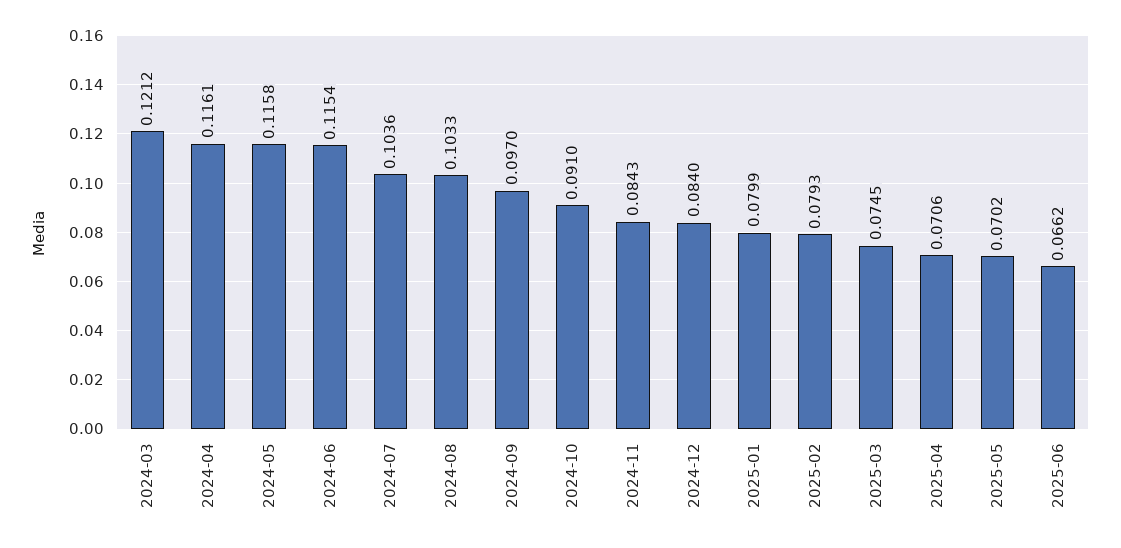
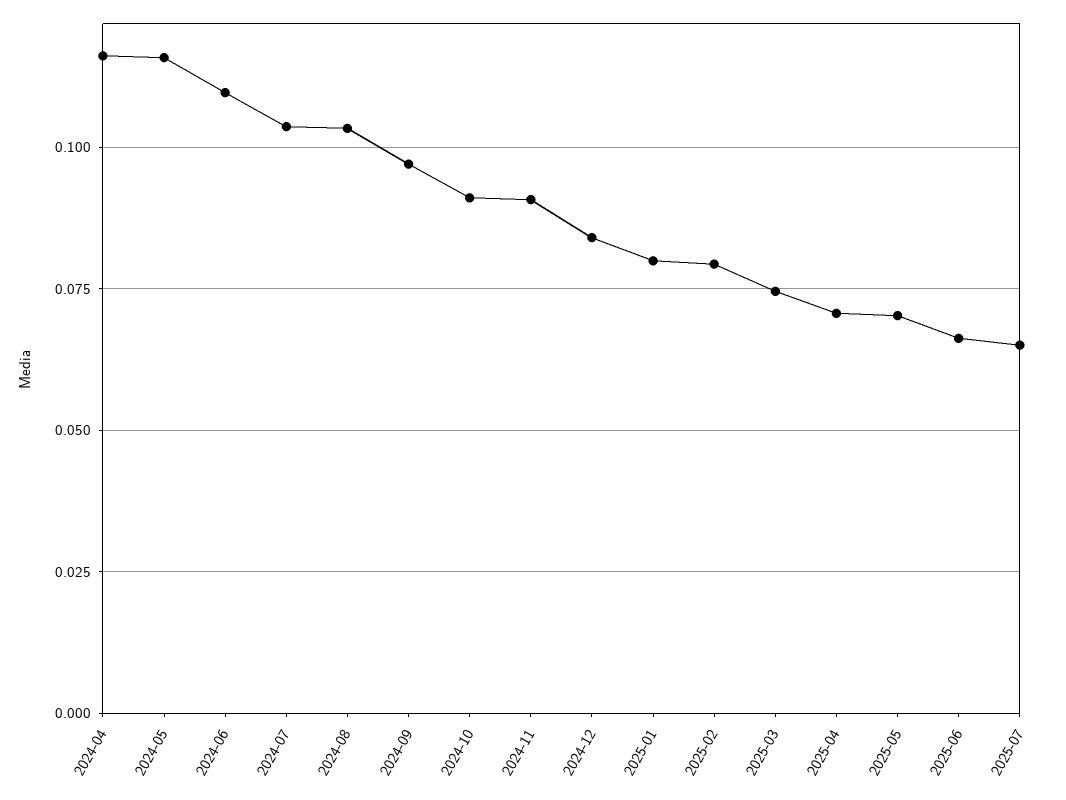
2024-03: 0.1212 -> none
2024-06: 0.1154 -> 0.11
2024-11: 0.0843 -> 0.09
2025-07: none -> 0.065

